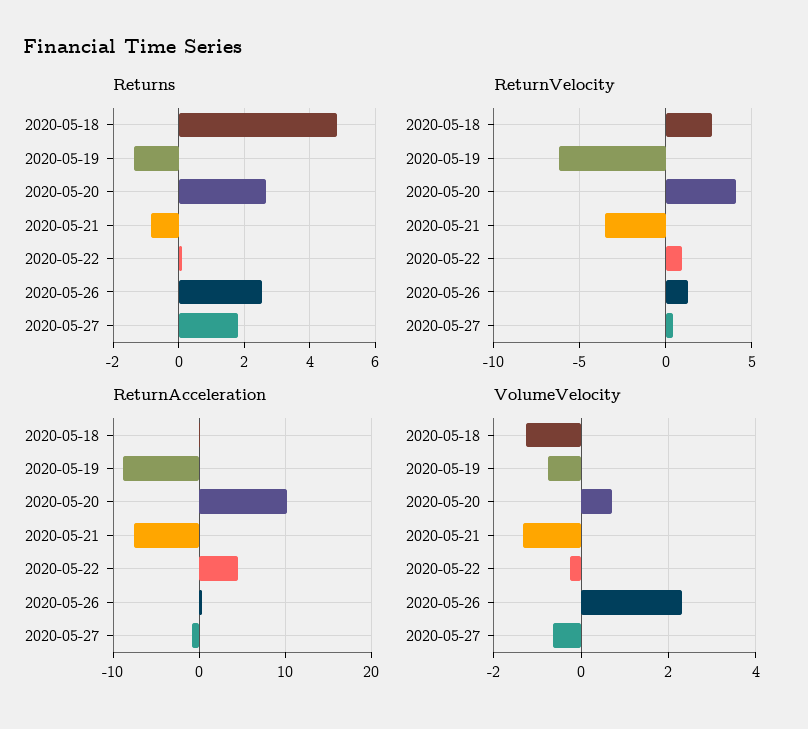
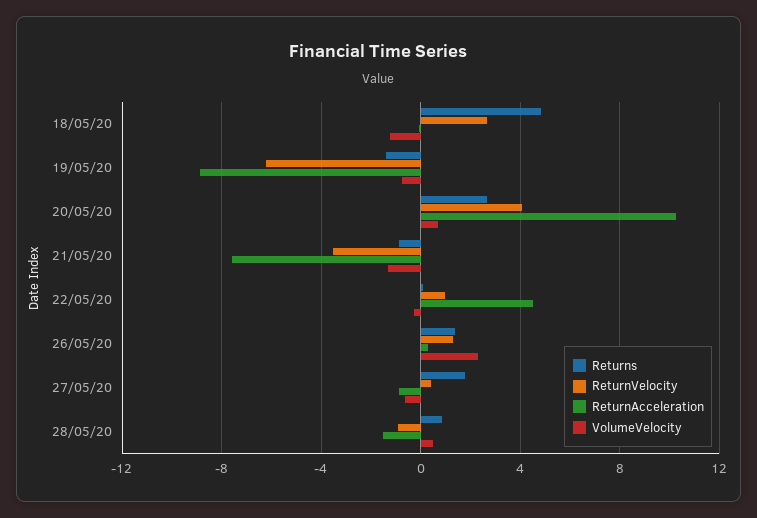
Returns, 2020-05-26: 2.6 -> 1.5
Returns, 28/05/20: none -> 1
ReturnVelocity, 28/05/20: none -> -1
ReturnAcceleration, 28/05/20: none -> -1.5
VolumeVelocity, 28/05/20: none -> 0.5

